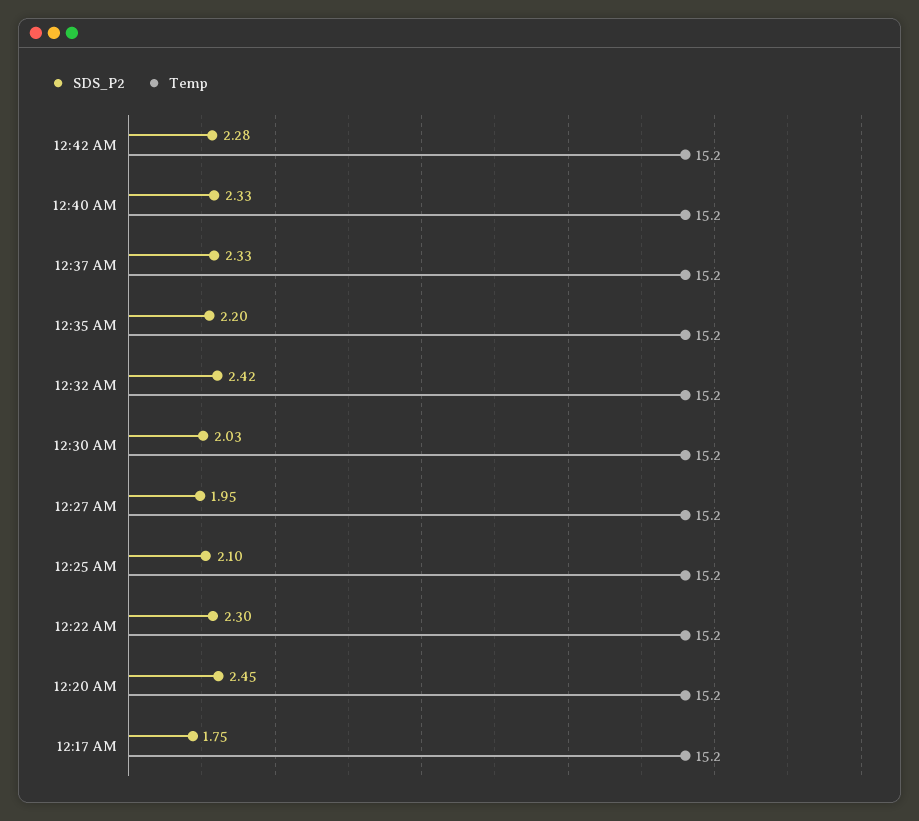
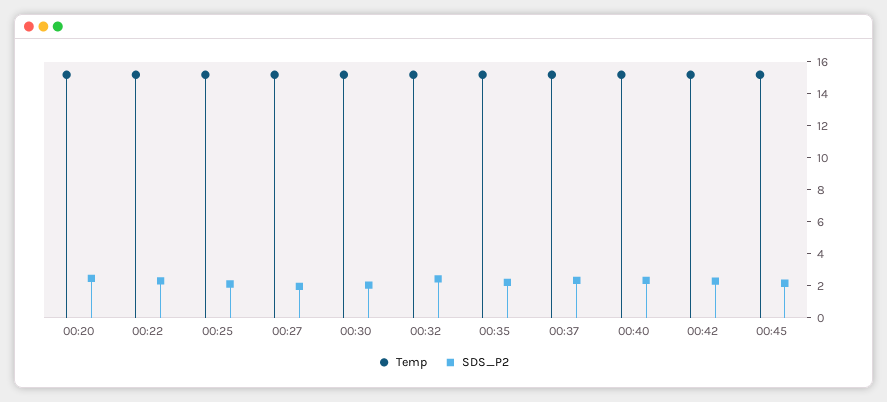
SDS_P2, 12:17 AM: 1.75 -> none
Temp, 12:17 AM: 15.2 -> none
Temp, 00:45: none -> 15
SDS_P2, 00:45: none -> 2

